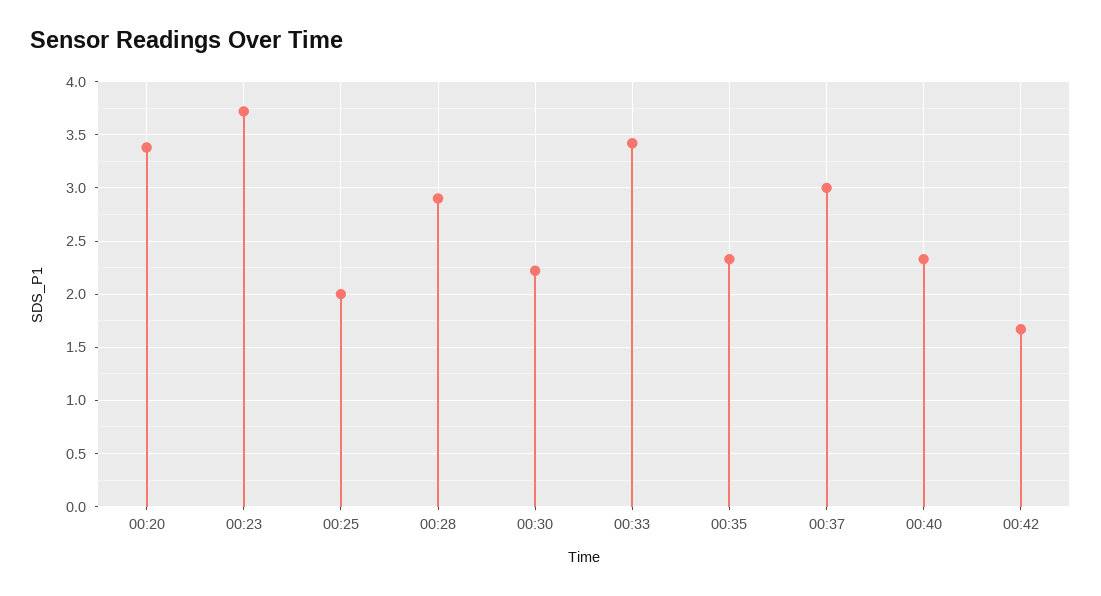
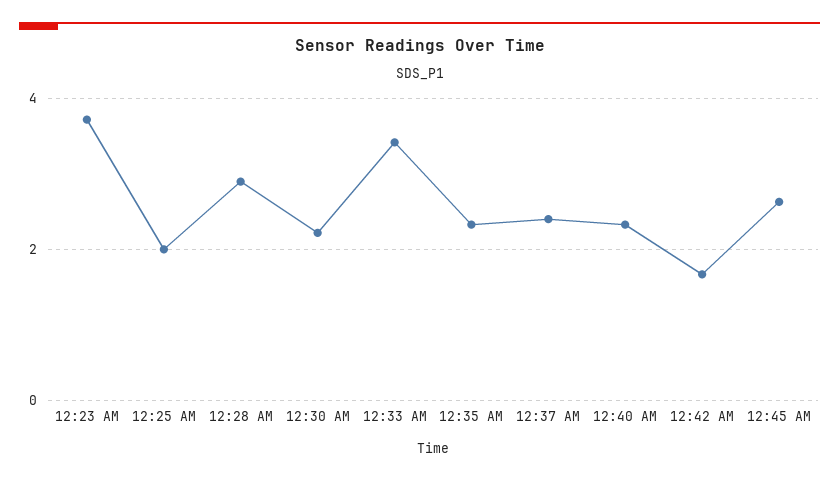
00:20: 3.4 -> none
00:37: 3 -> 2.4
12:45 AM: none -> 2.6

